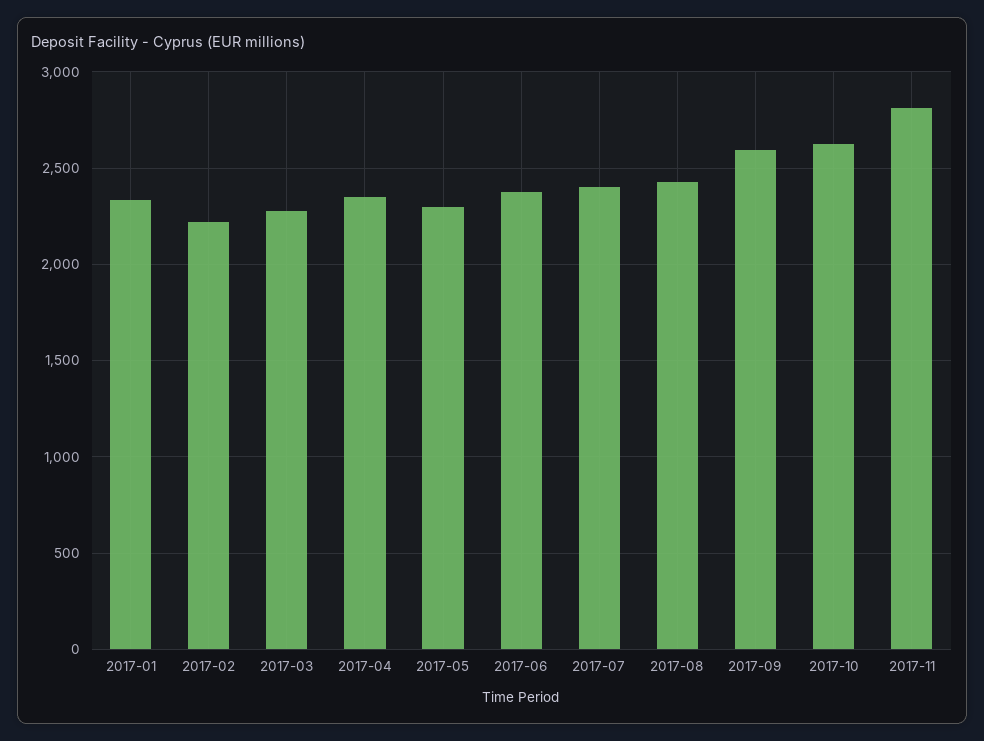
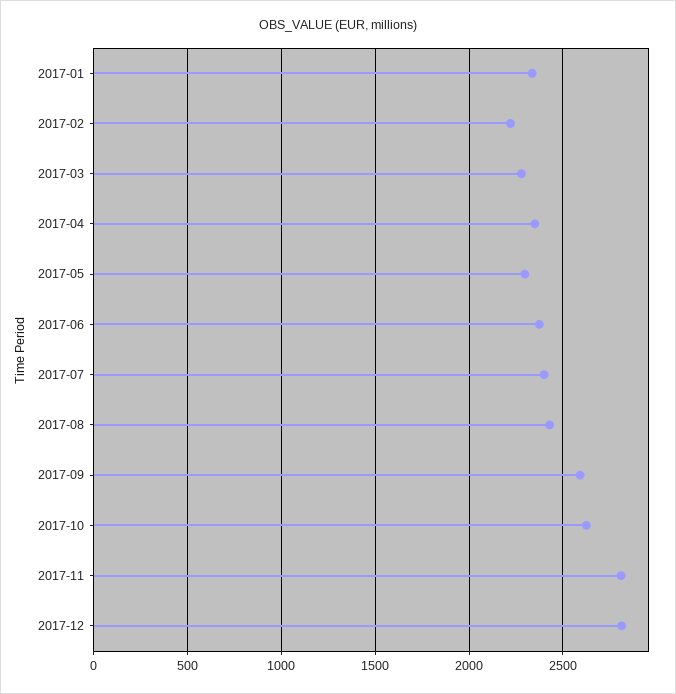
2017-12: none -> 2800

